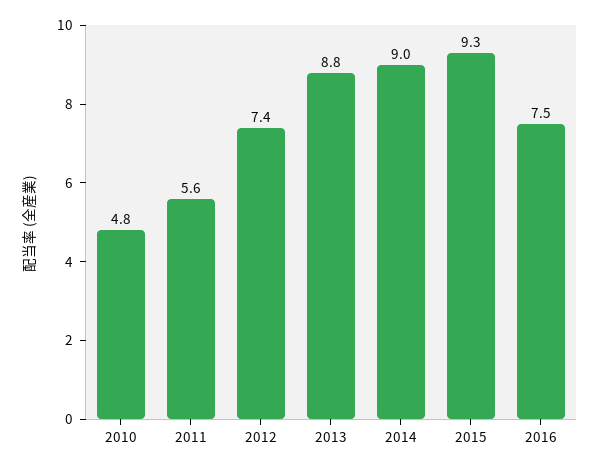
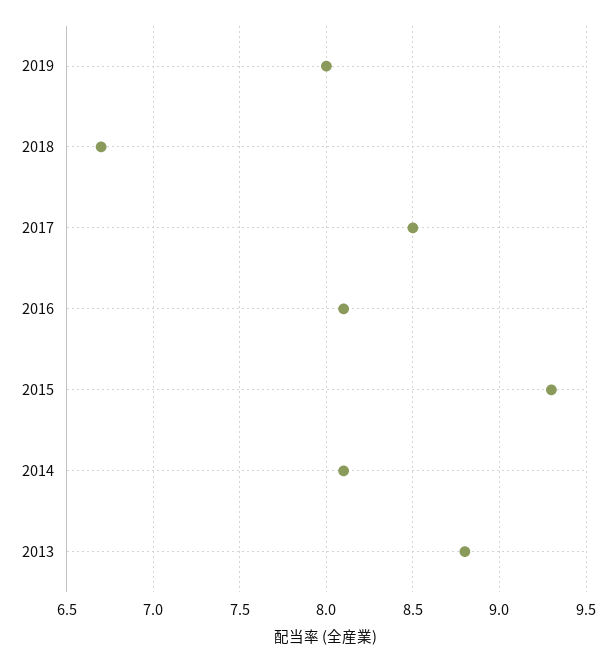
2010: 4.8 -> none
2011: 5.6 -> none
2012: 7.4 -> none
2014: 9 -> 8.1
2016: 7.5 -> 8.1
2019: none -> 8
2018: none -> 6.7
2017: none -> 8.5

